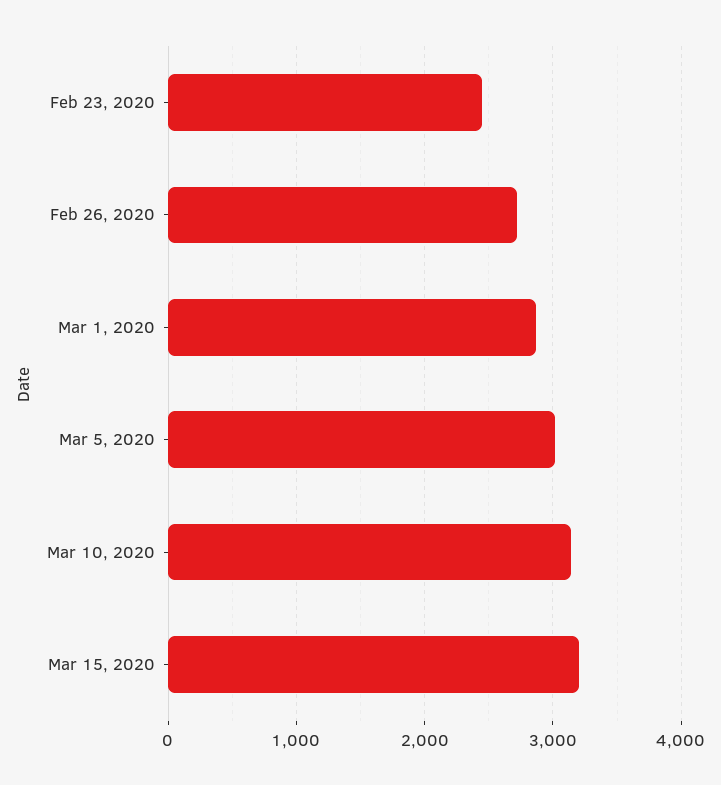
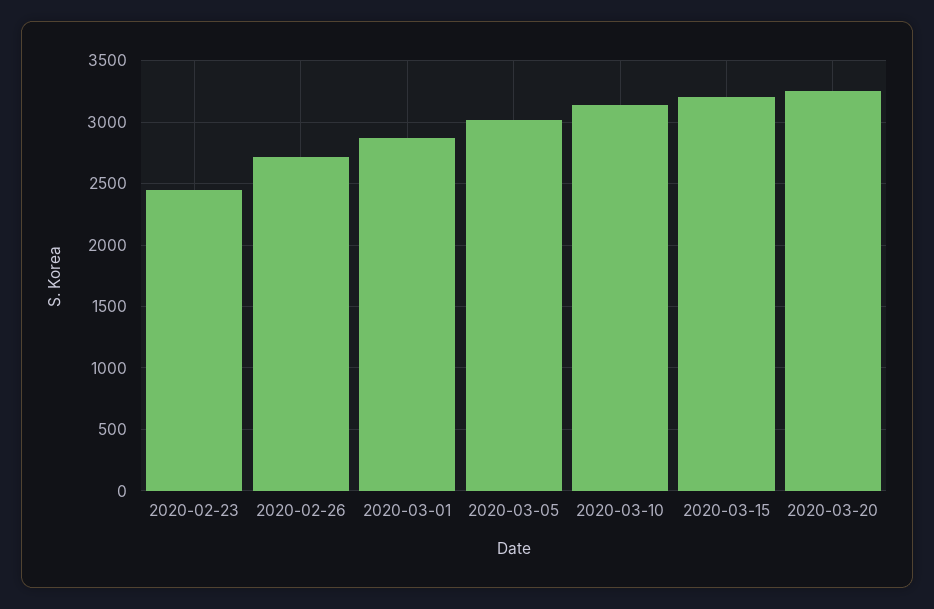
2020-03-20: none -> 3250

